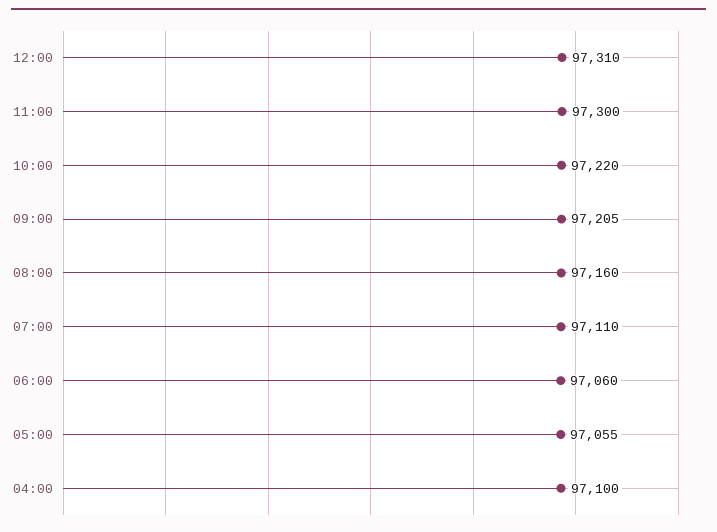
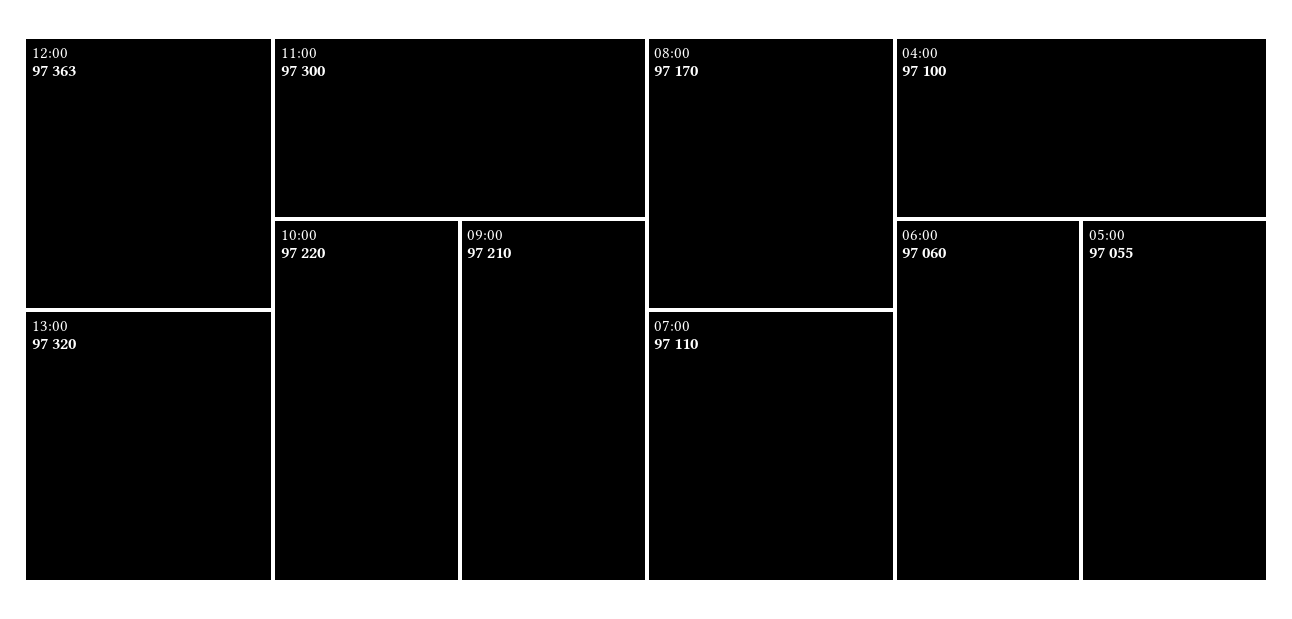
12:00: 97310 -> 97363
09:00: 97205 -> 97210
08:00: 97160 -> 97170
13:00: none -> 97320

